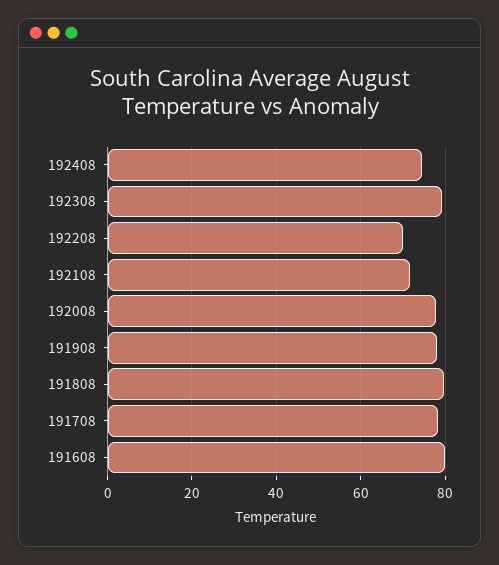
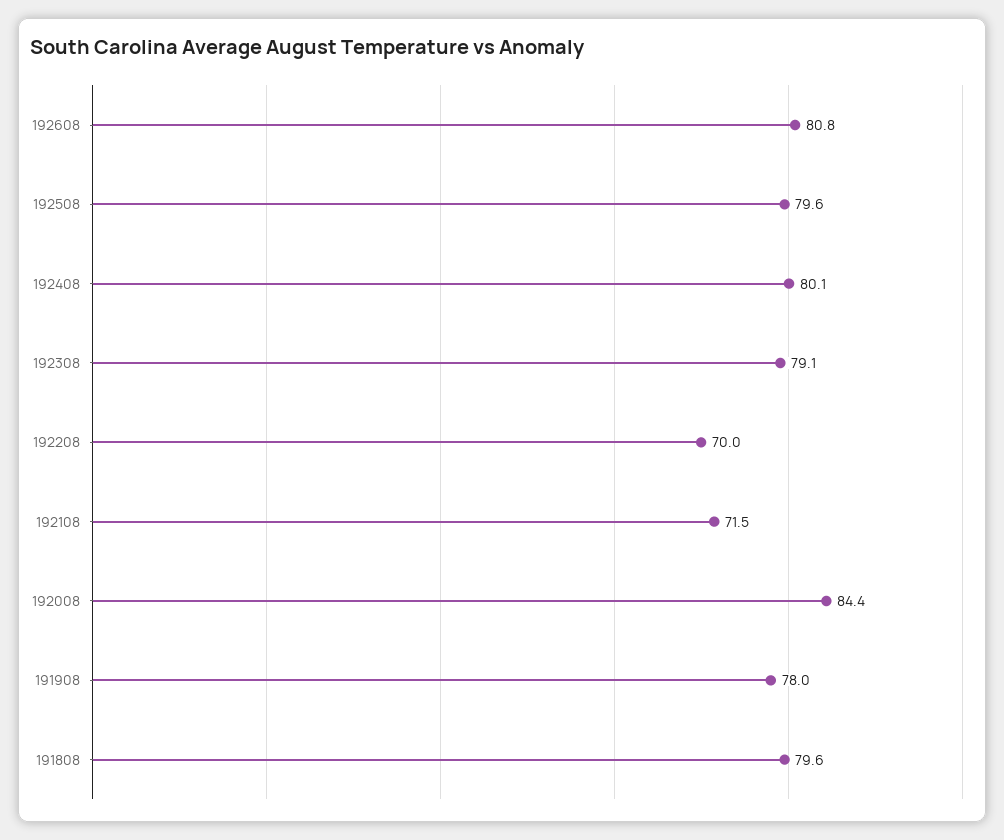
192408: 74 -> 80.1
192008: 78 -> 84.4
191708: 78 -> none
191608: 80 -> none
192608: none -> 80.8
192508: none -> 79.6

